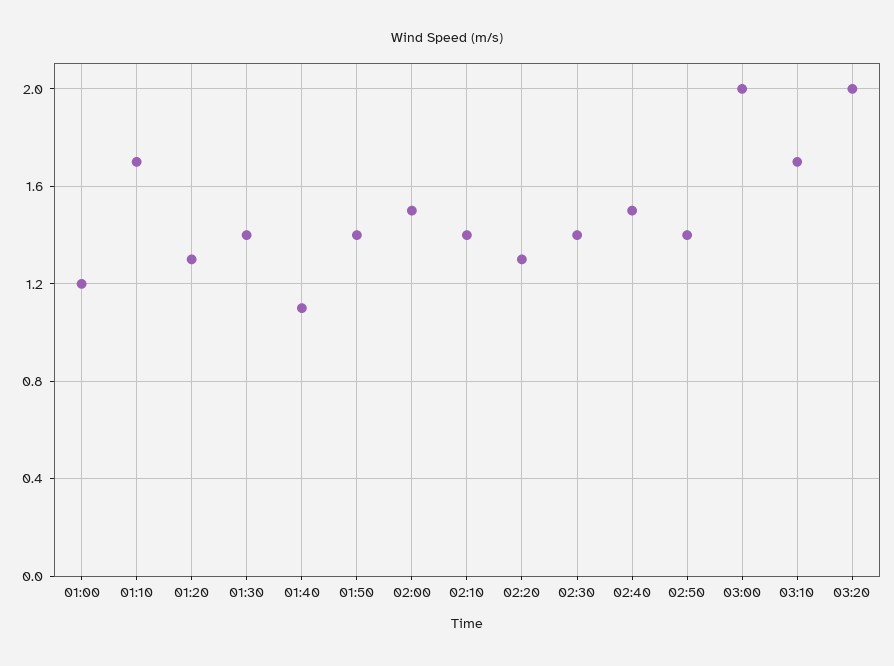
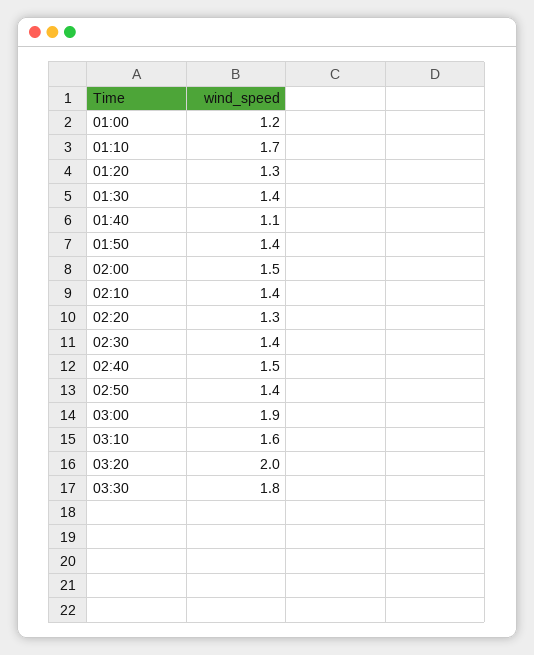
03:00: 2 -> 1.9
03:10: 1.7 -> 1.6
03:30: none -> 1.8

